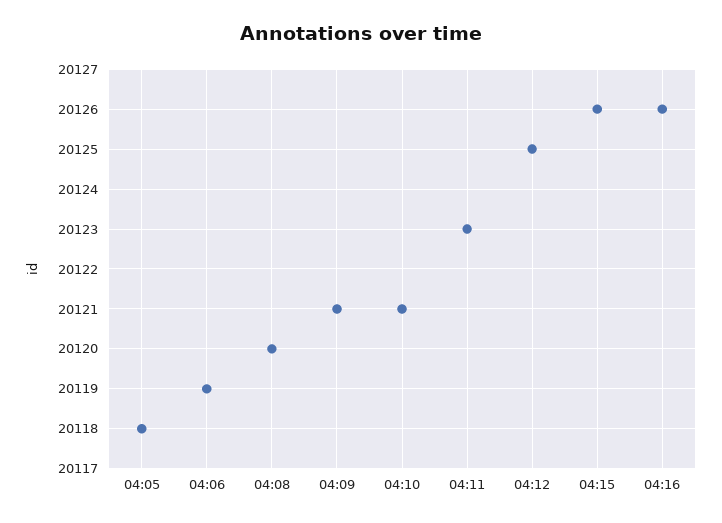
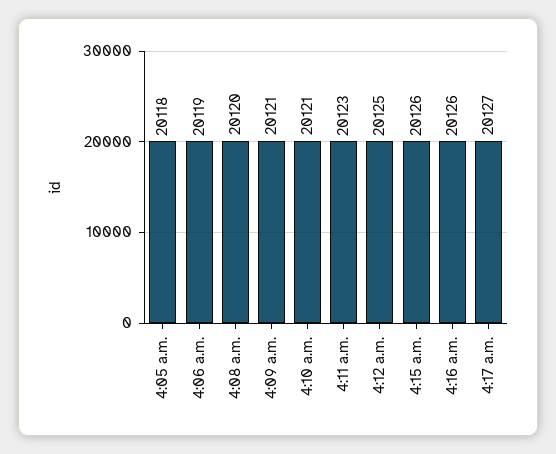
4:17 a.m.: none -> 20127

